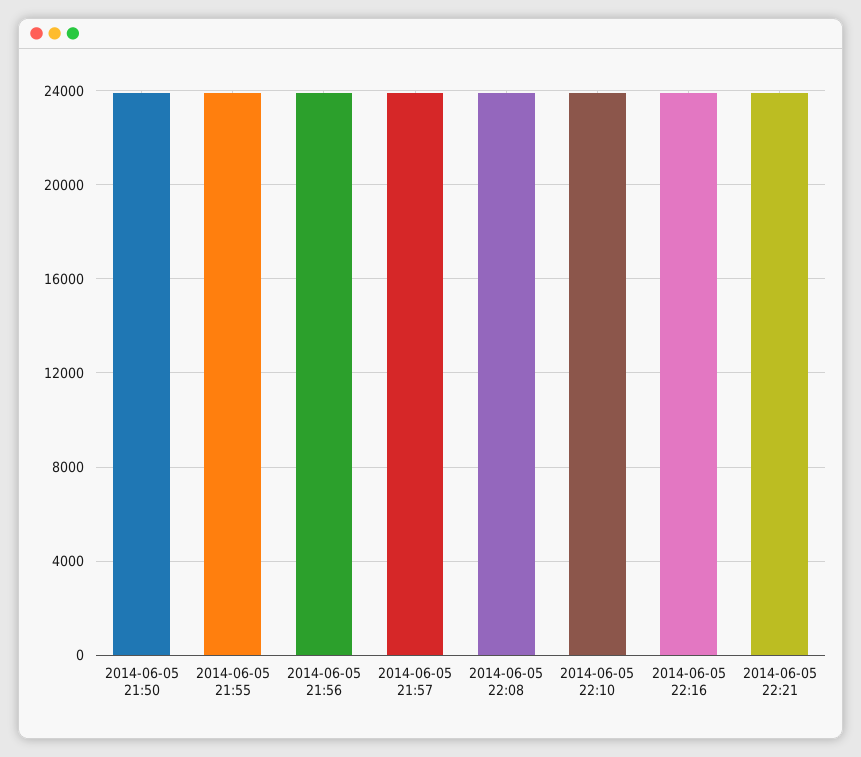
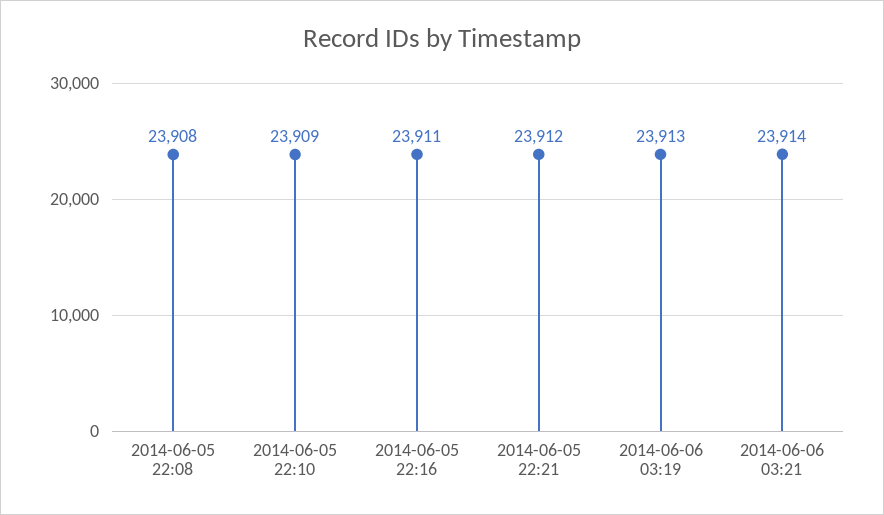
2014-06-05 21:50: 24000 -> none
2014-06-05 21:55: 24000 -> none
2014-06-05 21:56: 24000 -> none
2014-06-05 21:57: 24000 -> none
2014-06-06 03:19: none -> 23913
2014-06-06 03:21: none -> 23914

